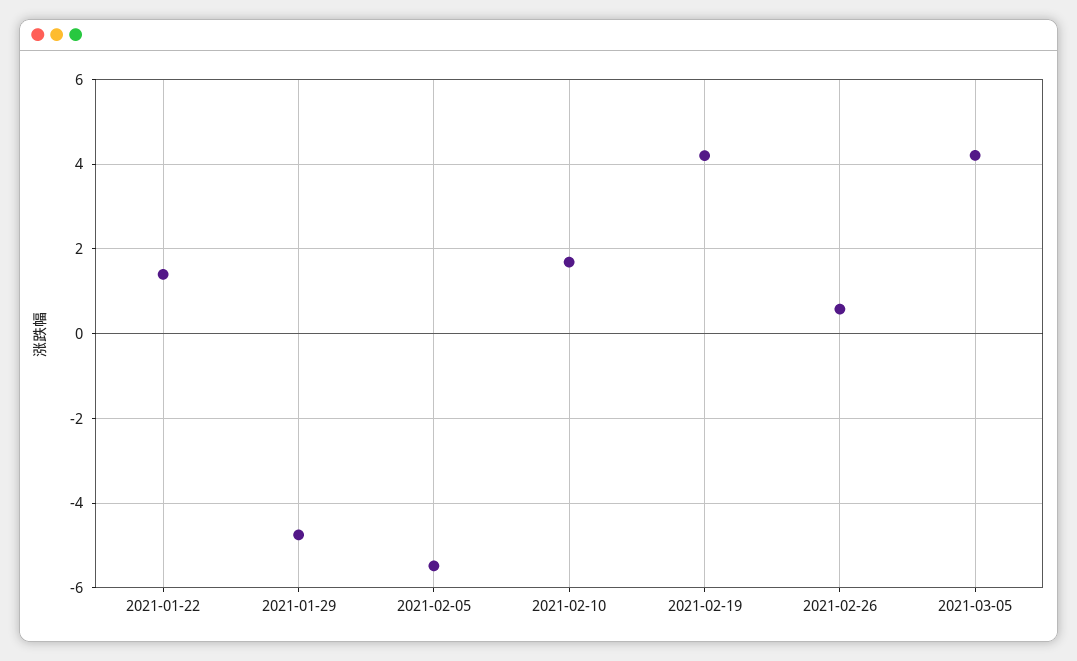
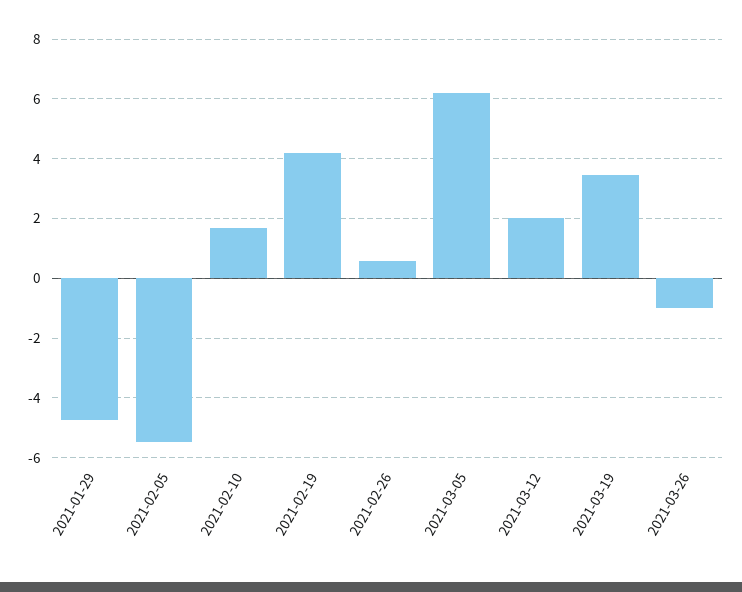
2021-01-22: 1.4 -> none
2021-03-05: 4.2 -> 6.25
2021-03-12: none -> 2
2021-03-19: none -> 3.5
2021-03-26: none -> -1

